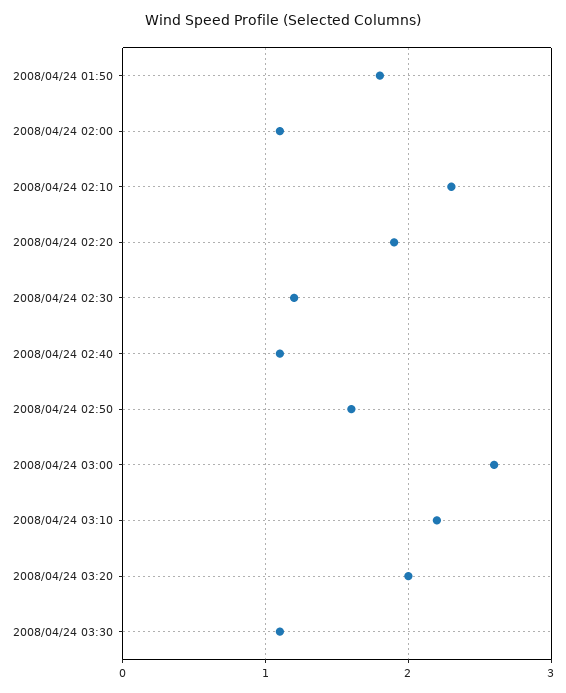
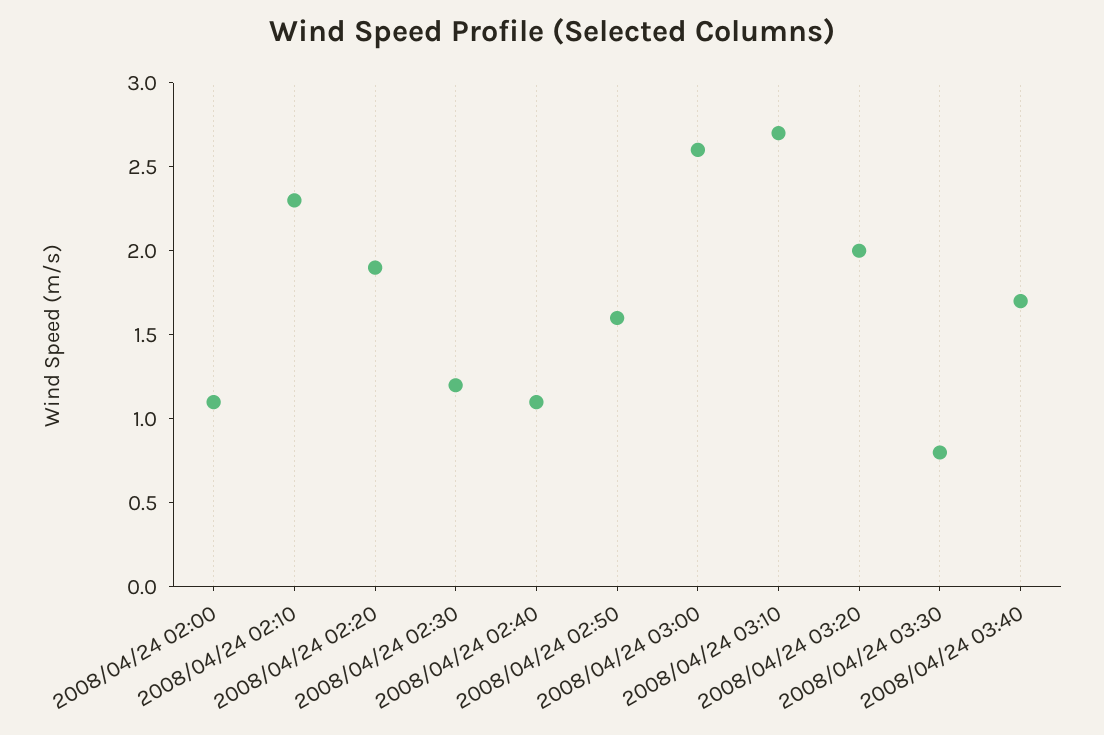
2008/04/24 01:50: 1.8 -> none
2008/04/24 03:10: 2.2 -> 2.7
2008/04/24 03:30: 1.1 -> 0.8
2008/04/24 03:40: none -> 1.7

